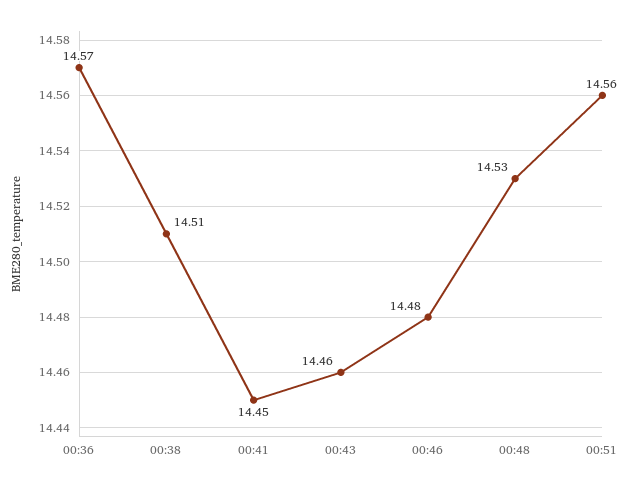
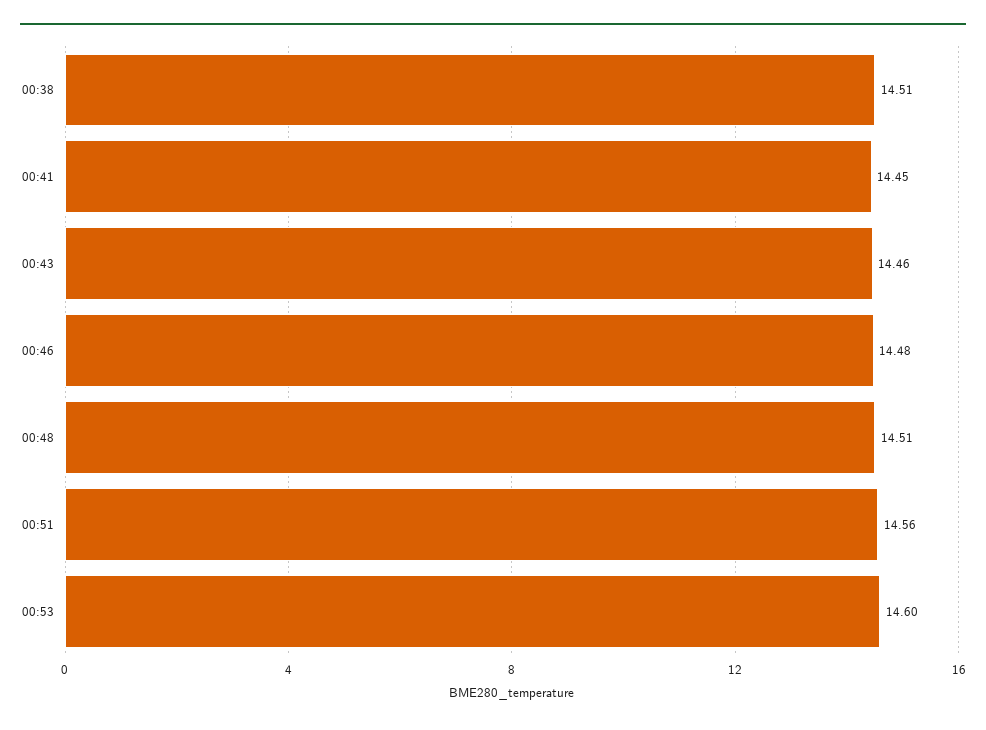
00:36: 14.57 -> none
00:48: 14.53 -> 14.51
00:53: none -> 14.6

